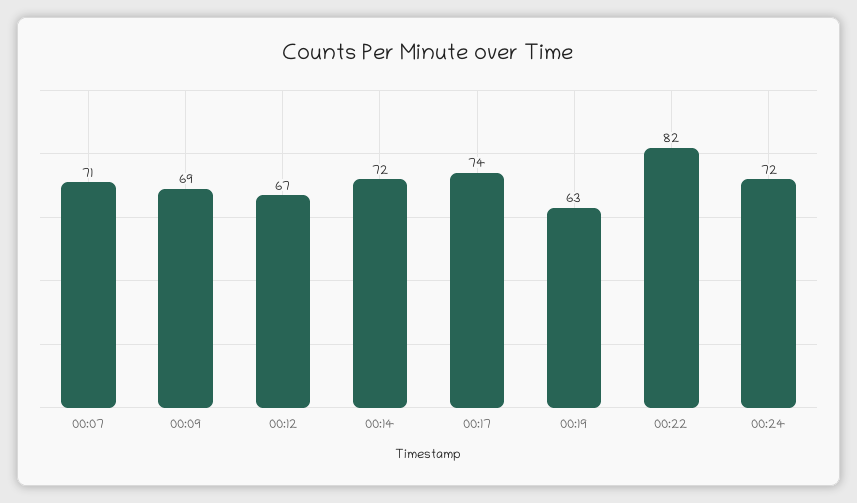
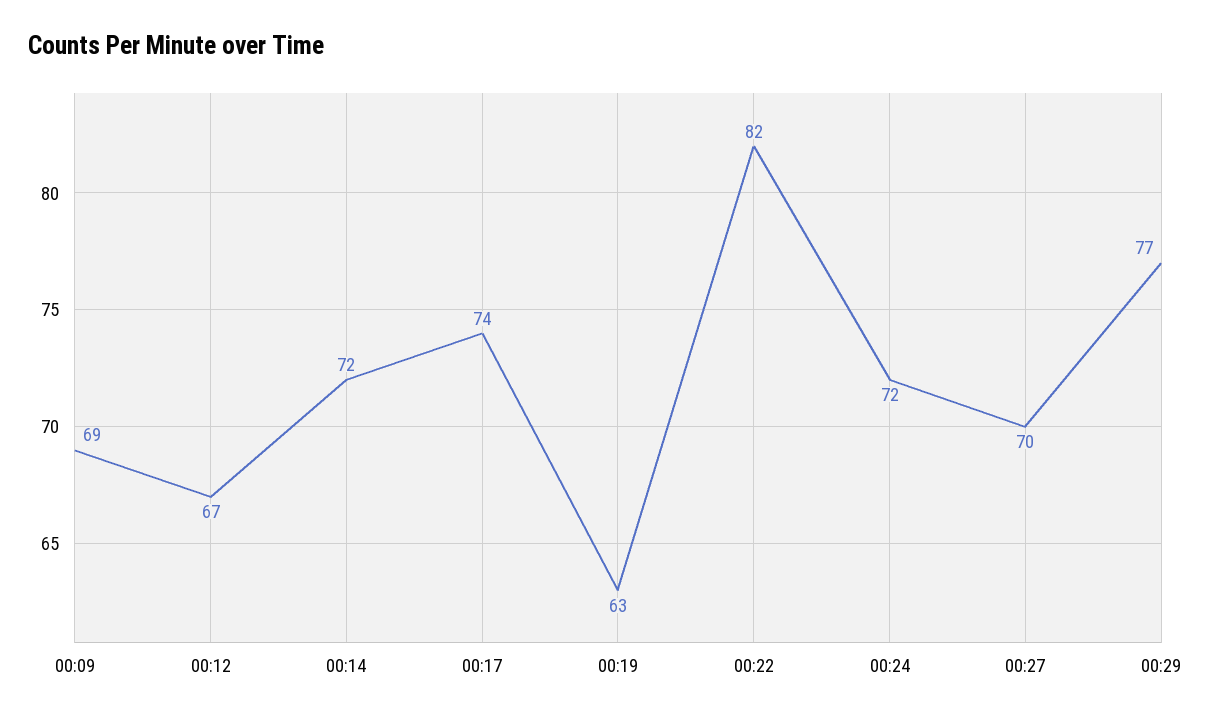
00:07: 71 -> none
00:27: none -> 70
00:29: none -> 77

